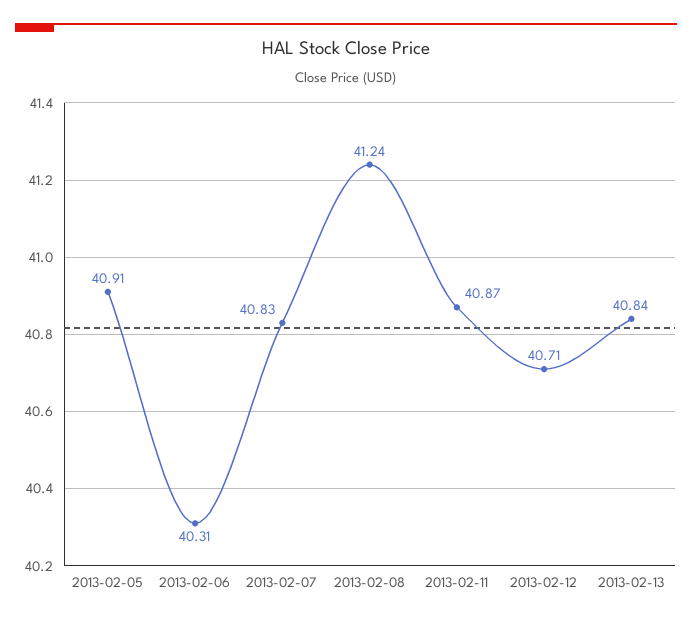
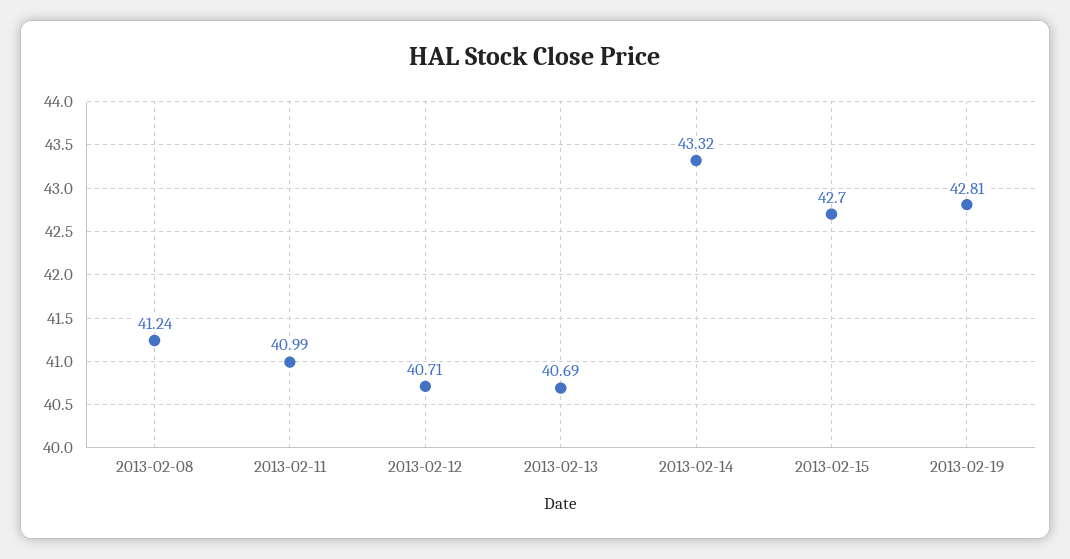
2013-02-05: 40.91 -> none
2013-02-06: 40.31 -> none
2013-02-07: 40.83 -> none
2013-02-11: 40.87 -> 40.99
2013-02-13: 40.84 -> 40.69
2013-02-14: none -> 43.32
2013-02-15: none -> 42.7
2013-02-19: none -> 42.81

